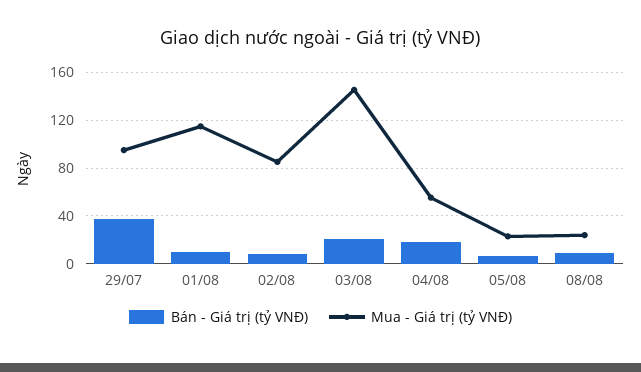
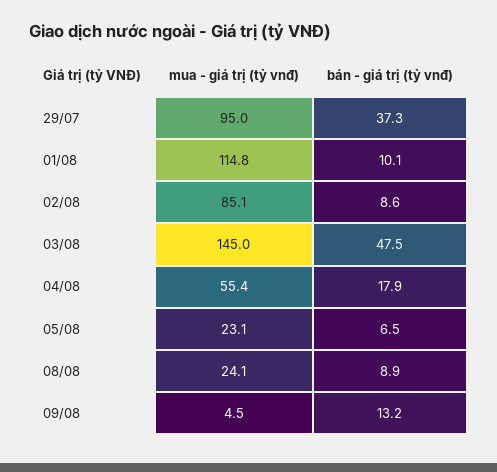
Bán - Giá trị (tỷ VNĐ), 03/08: 20 -> 47.5
Mua - Giá trị (tỷ VNĐ), 09/08: none -> 4.5
Bán - Giá trị (tỷ VNĐ), 09/08: none -> 13.2

